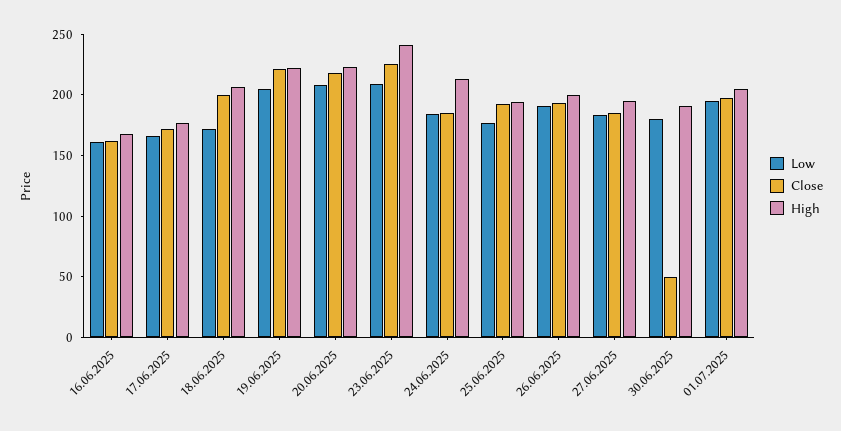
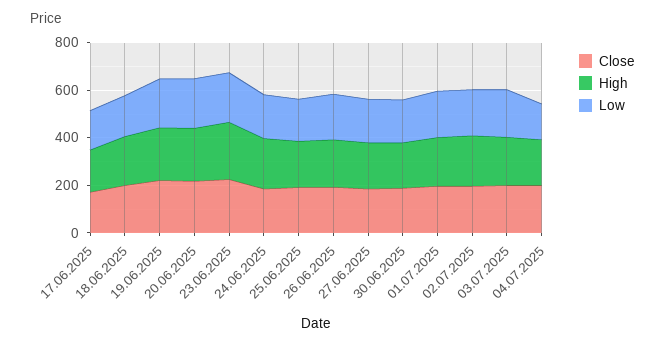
Low, 16.06.2025: 160 -> none
Close, 16.06.2025: 160 -> none
High, 16.06.2025: 170 -> none
Close, 30.06.2025: 50 -> 200
Close, 02.07.2025: none -> 200
High, 02.07.2025: none -> 200
Low, 02.07.2025: none -> 200
Close, 03.07.2025: none -> 200
High, 03.07.2025: none -> 200
Low, 03.07.2025: none -> 200
Close, 04.07.2025: none -> 200
High, 04.07.2025: none -> 200
Low, 04.07.2025: none -> 150

